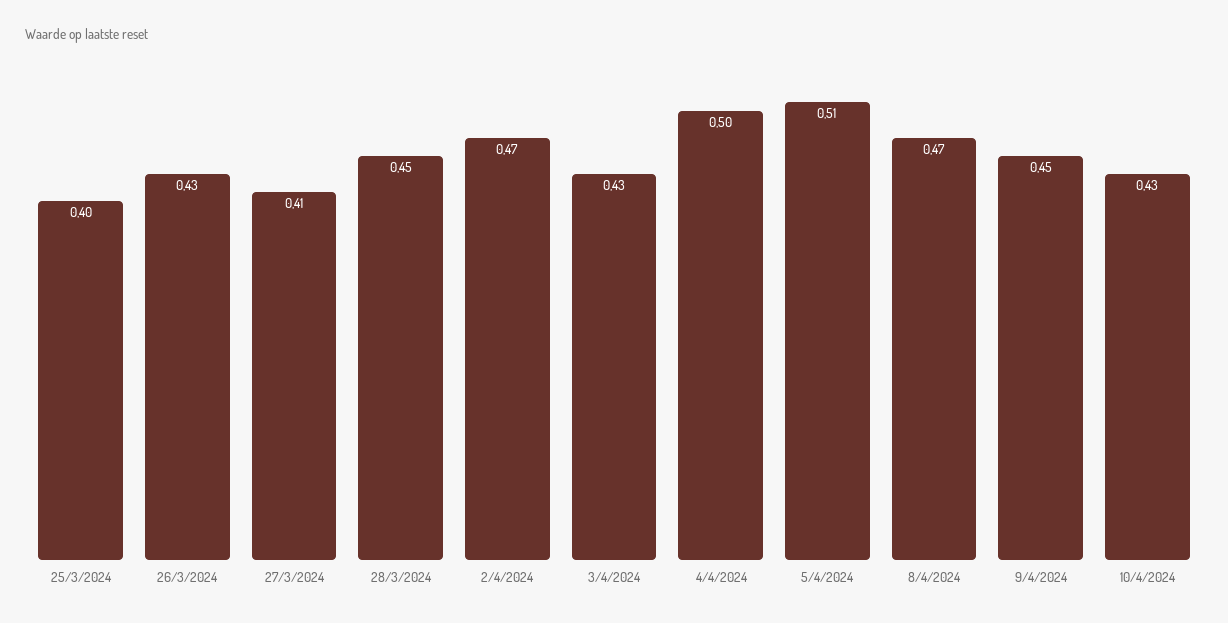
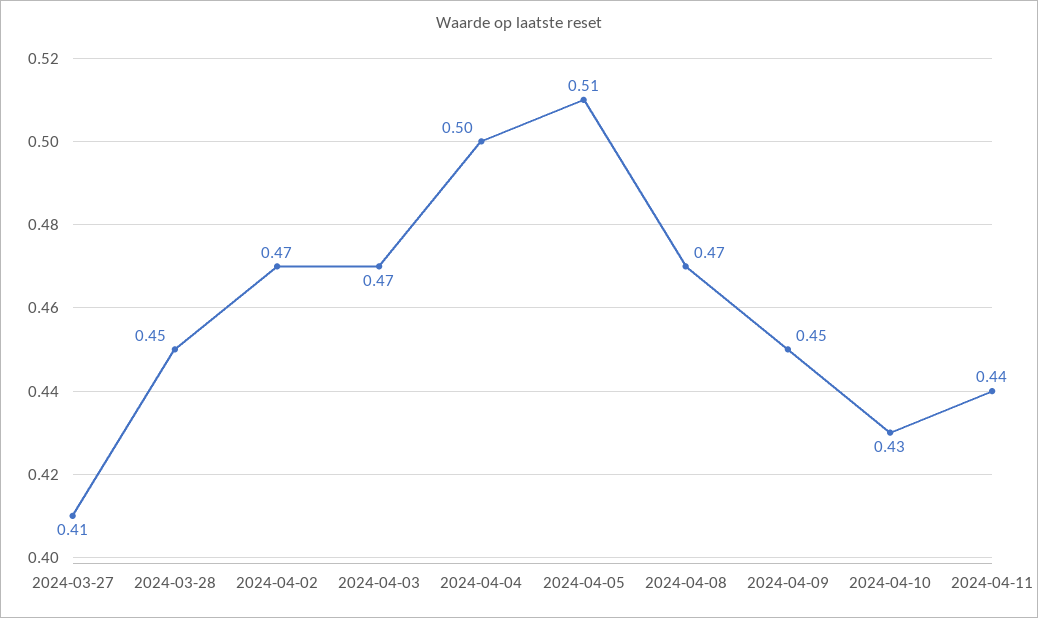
25/3/2024: 0.4 -> none
26/3/2024: 0.43 -> none
3/4/2024: 0.43 -> 0.47
2024-04-11: none -> 0.44

